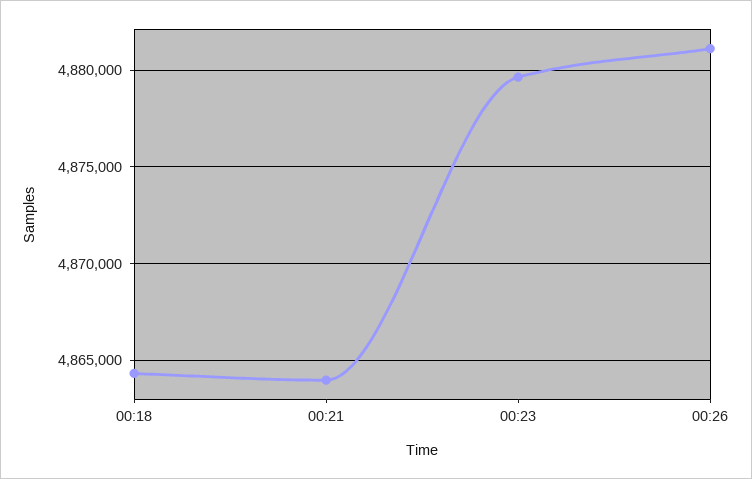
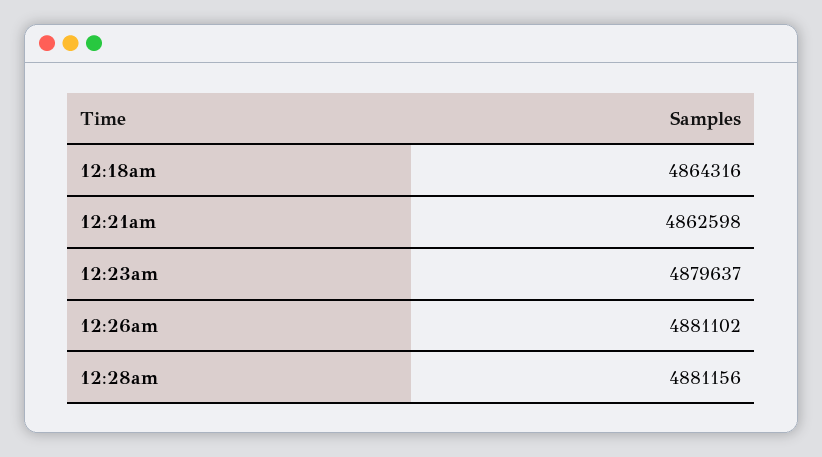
00:21: 4864000 -> 4862598
12:28am: none -> 4881156

